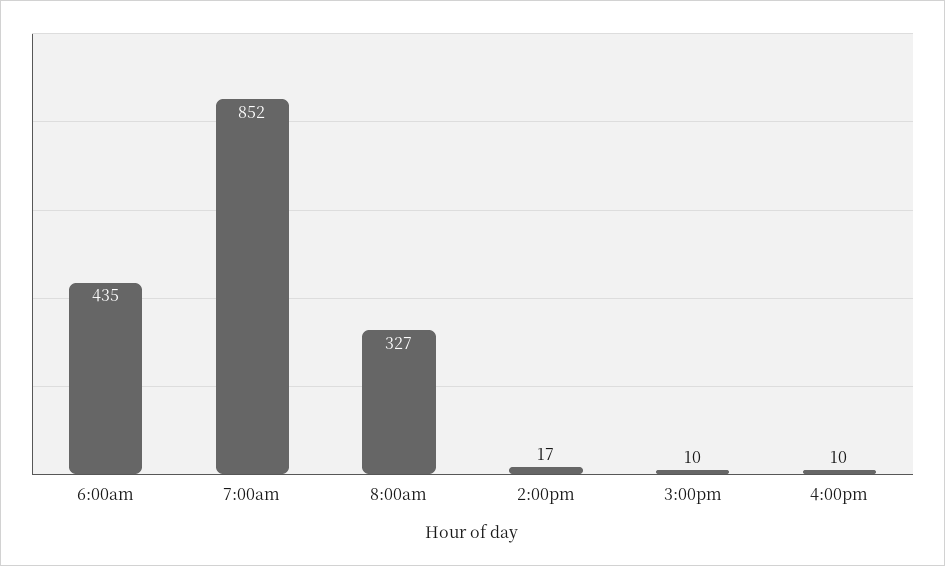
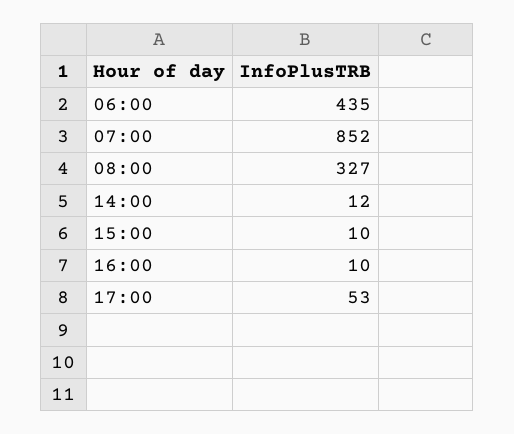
2:00pm: 17 -> 12
17:00: none -> 53

